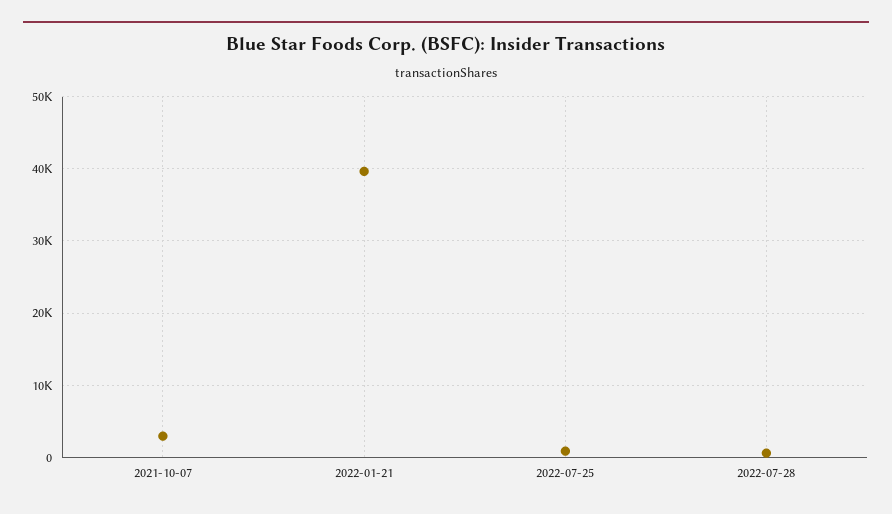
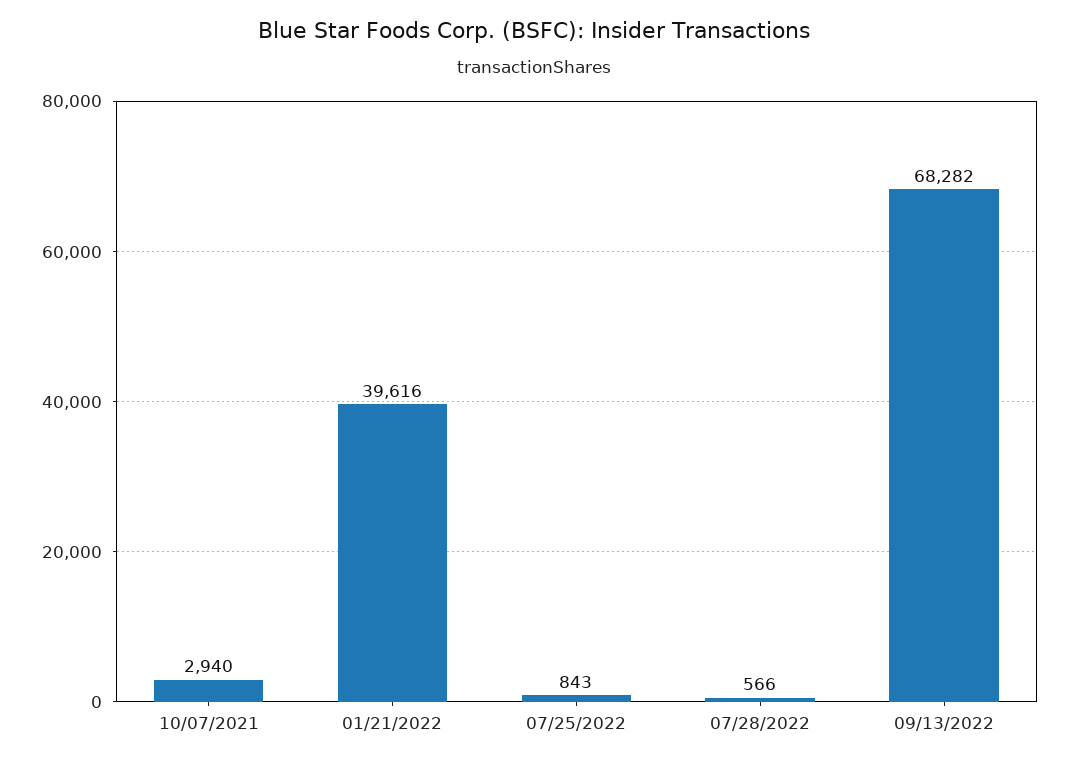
09/13/2022: none -> 68282

